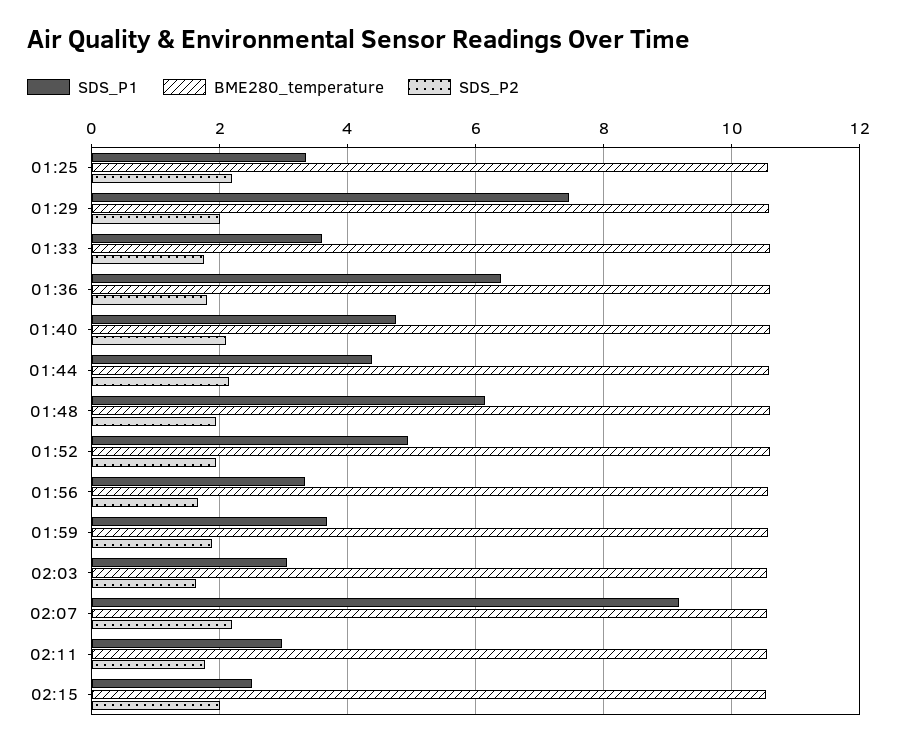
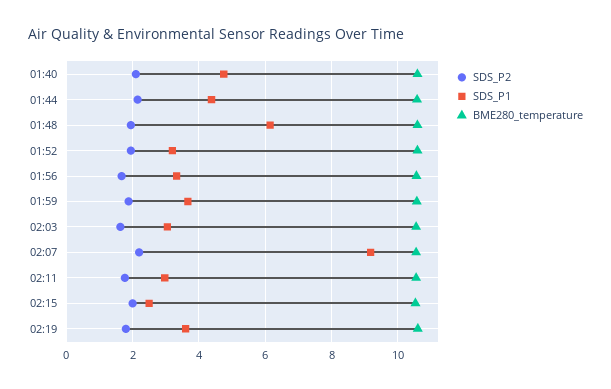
SDS_P1, 01:25: 3.4 -> none
BME280_temperature, 01:25: 10.6 -> none
SDS_P2, 01:25: 2.2 -> none
SDS_P1, 01:29: 7.4 -> none
BME280_temperature, 01:29: 10.6 -> none
SDS_P2, 01:29: 2 -> none
SDS_P1, 01:33: 3.6 -> none
BME280_temperature, 01:33: 10.6 -> none
SDS_P2, 01:33: 1.8 -> none
SDS_P1, 01:36: 6.4 -> none
BME280_temperature, 01:36: 10.6 -> none
SDS_P2, 01:36: 1.8 -> none
SDS_P1, 01:52: 5 -> 3.2
SDS_P2, 02:19: none -> 1.8
SDS_P1, 02:19: none -> 3.6
BME280_temperature, 02:19: none -> 10.6

